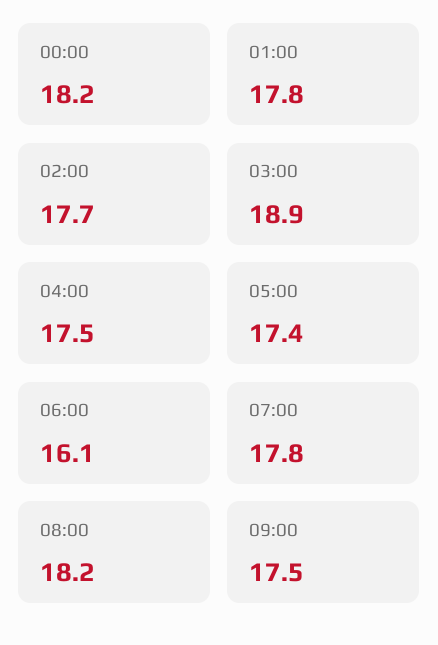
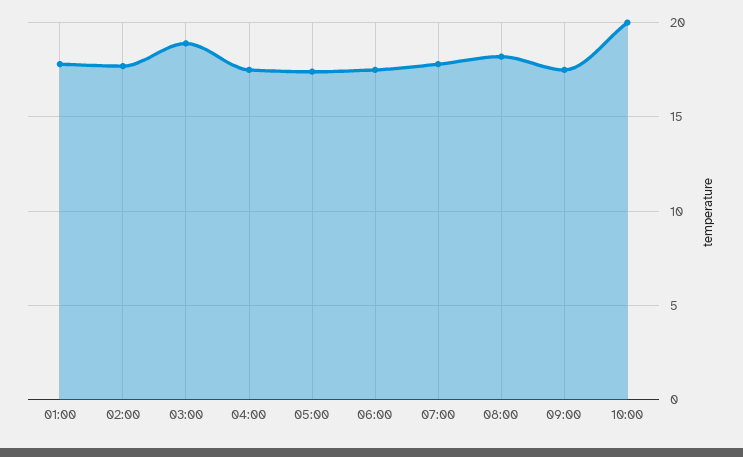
00:00: 18.2 -> none
06:00: 16.1 -> 17.5
10:00: none -> 20

